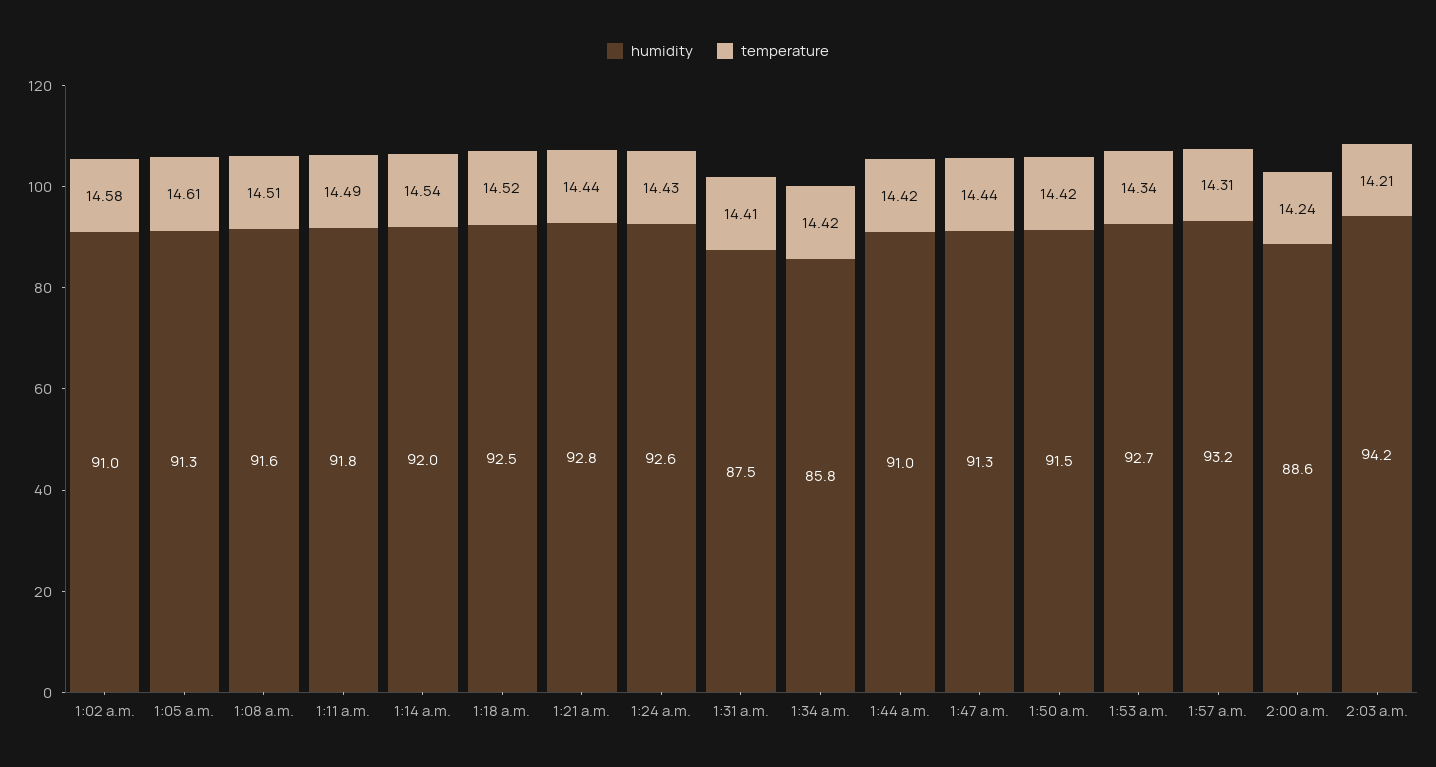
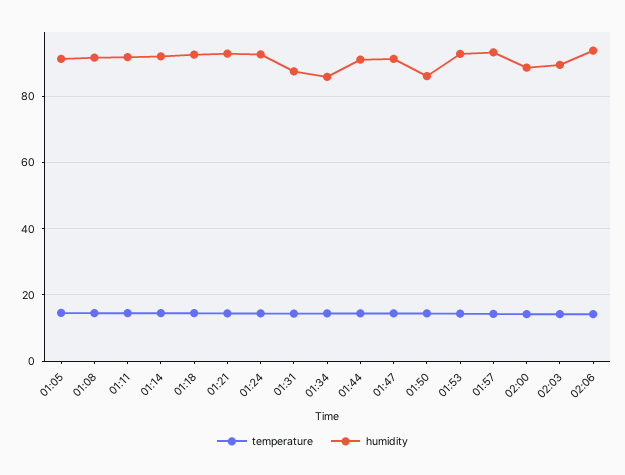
humidity, 1:02 a.m.: 91 -> none
temperature, 1:02 a.m.: 14.58 -> none
humidity, 1:50 a.m.: 91.5 -> 86
humidity, 2:03 a.m.: 94.2 -> 90
temperature, 02:06: none -> 14
humidity, 02:06: none -> 94

